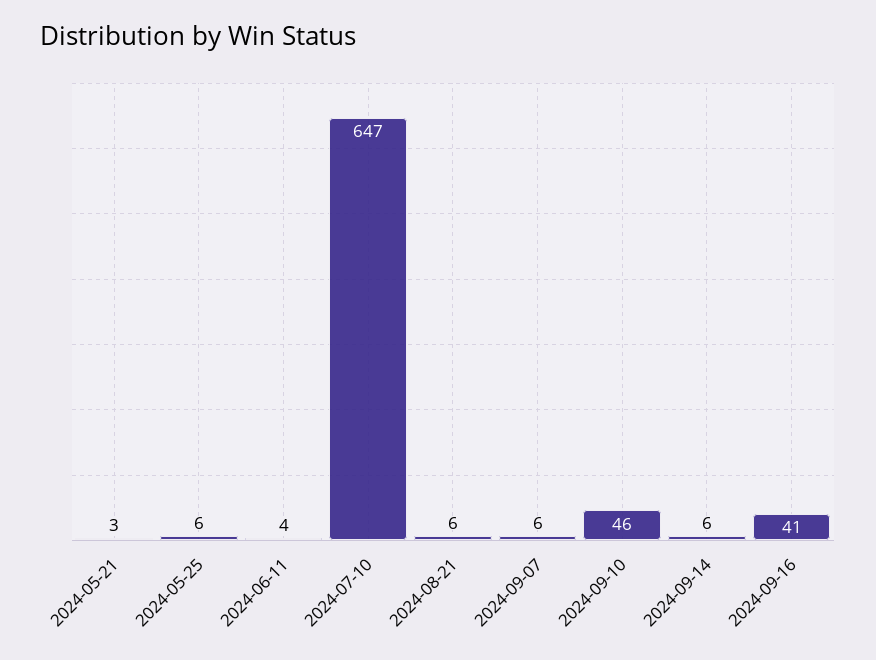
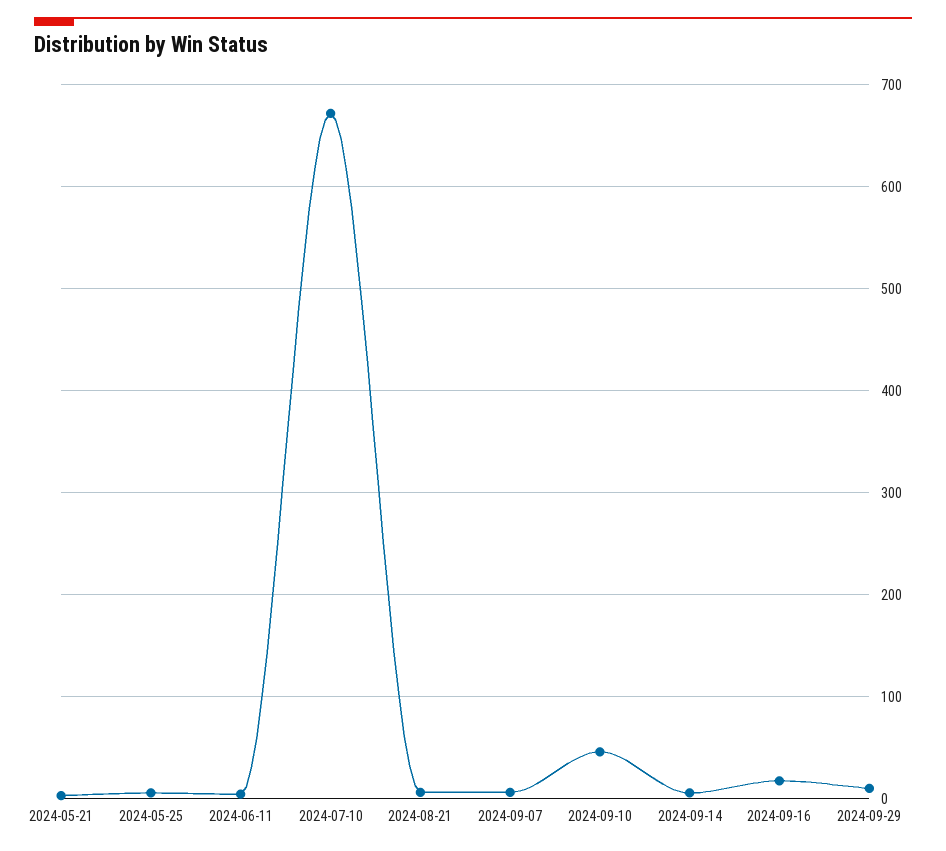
2024-07-10: 647 -> 670
2024-09-16: 41 -> 20
2024-09-29: none -> 10

